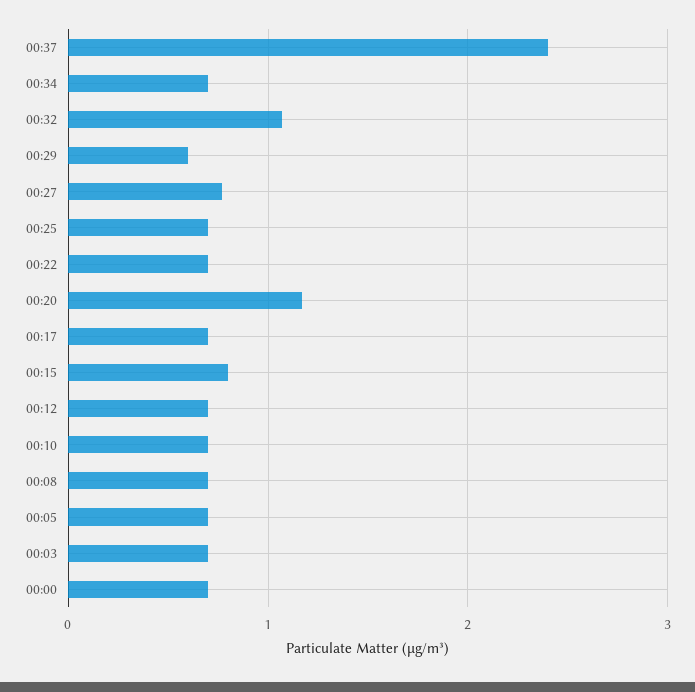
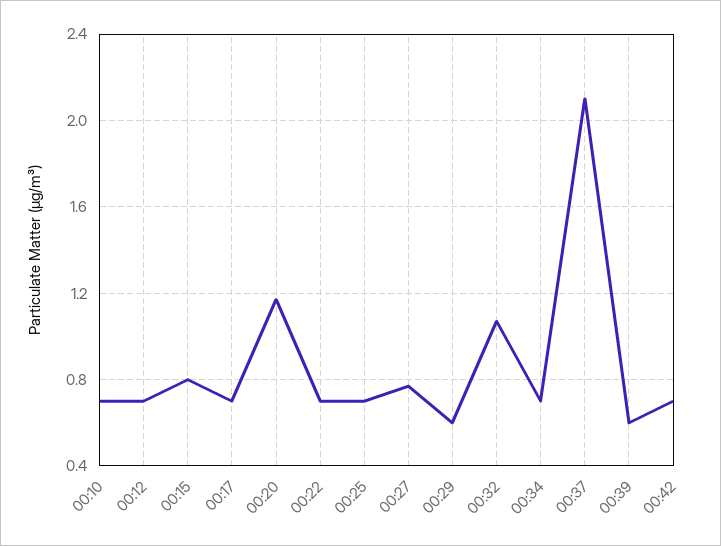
00:37: 2.4 -> 2.1
00:08: 0.7 -> none
00:05: 0.7 -> none
00:03: 0.7 -> none
00:00: 0.7 -> none
00:39: none -> 0.6
00:42: none -> 0.7

